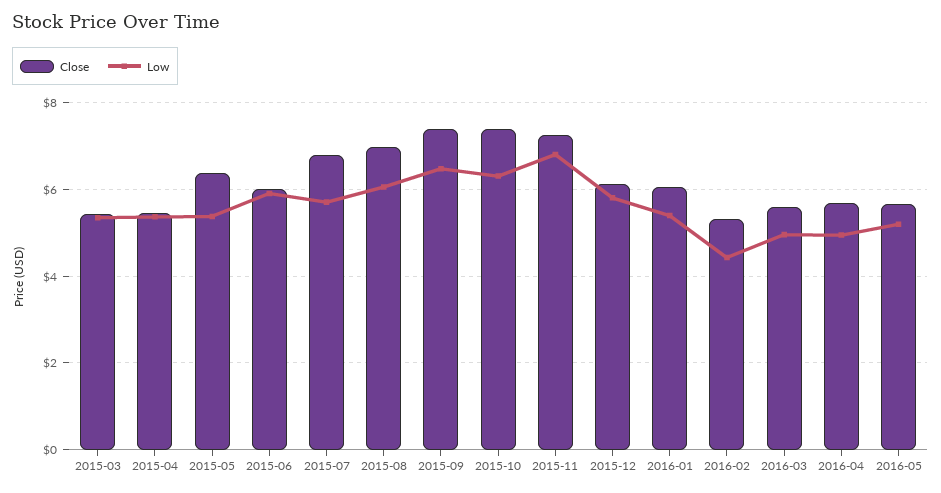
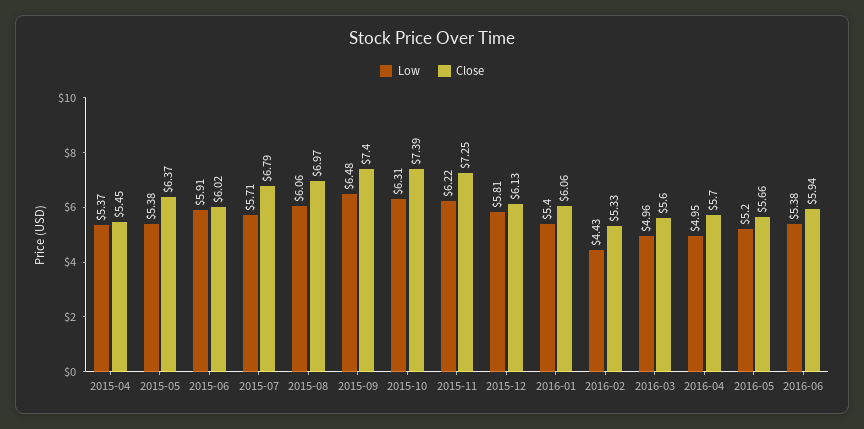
Close, 2015-03: 5.4 -> none
Low, 2015-03: 5.4 -> none
Low, 2015-11: 6.8 -> 6.22
Low, 2016-06: none -> 5.38
Close, 2016-06: none -> 5.94

